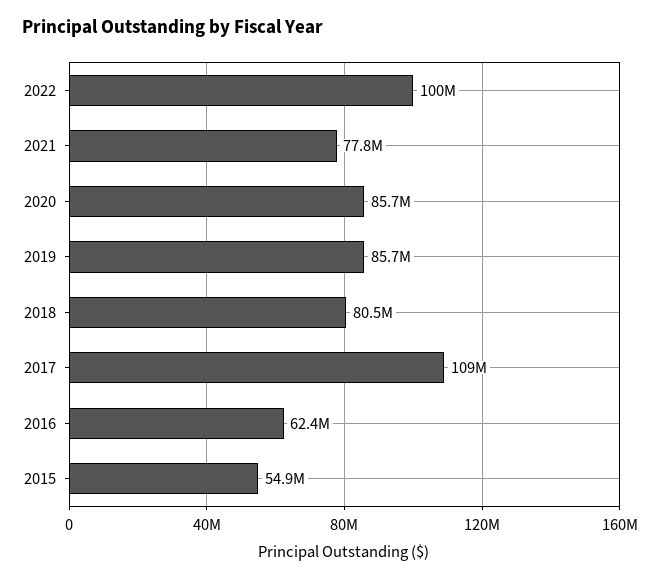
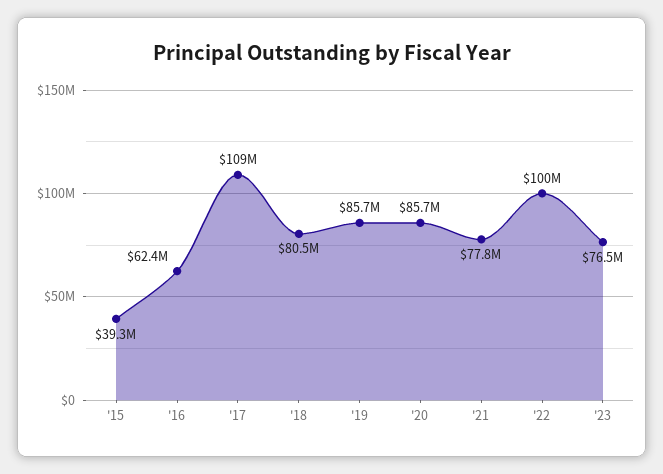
2015: 54900000 -> 39300000
'23: none -> 76500000

